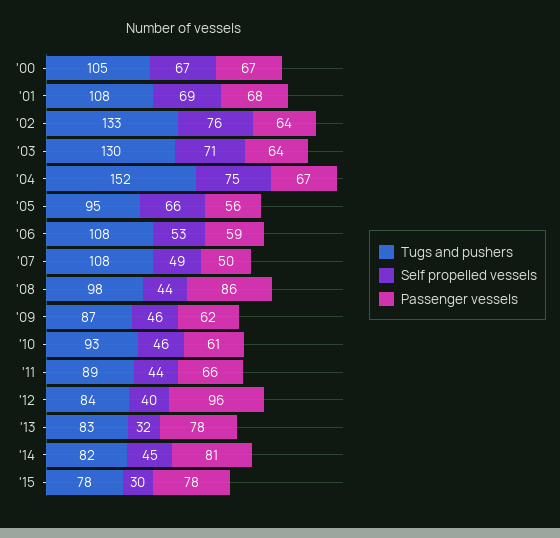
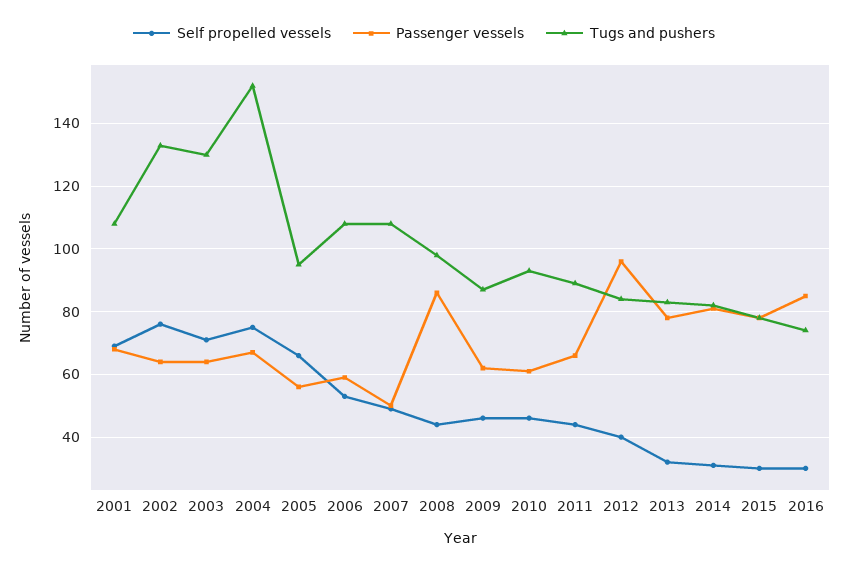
Tugs and pushers, '00: 105 -> none
Self propelled vessels, '00: 67 -> none
Passenger vessels, '00: 67 -> none
Self propelled vessels, '14: 45 -> 30
Self propelled vessels, 2016: none -> 30
Passenger vessels, 2016: none -> 85
Tugs and pushers, 2016: none -> 75

